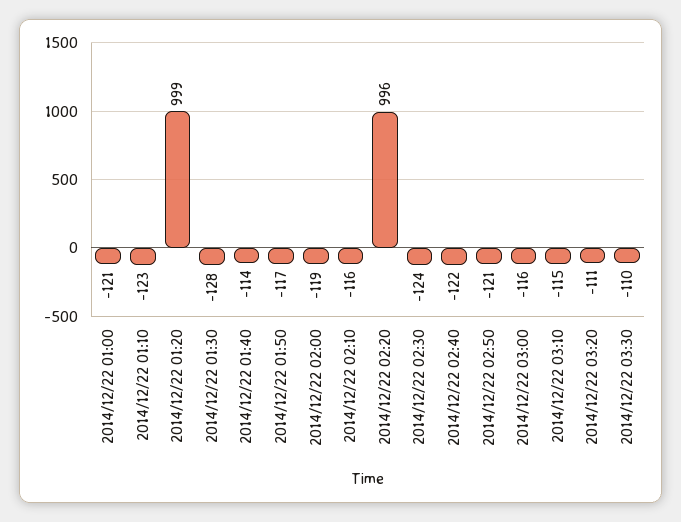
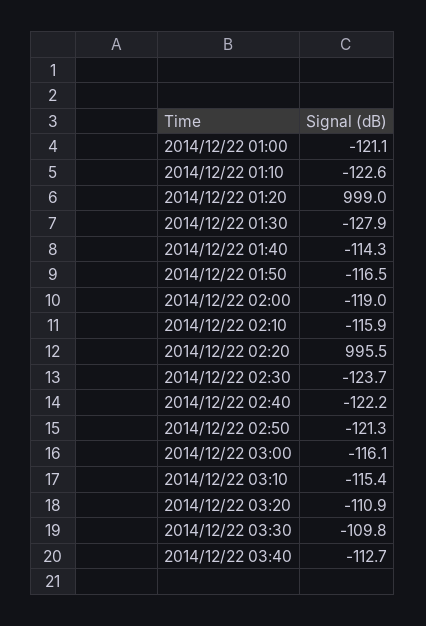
2014/12/22 03:40: none -> -112.7

